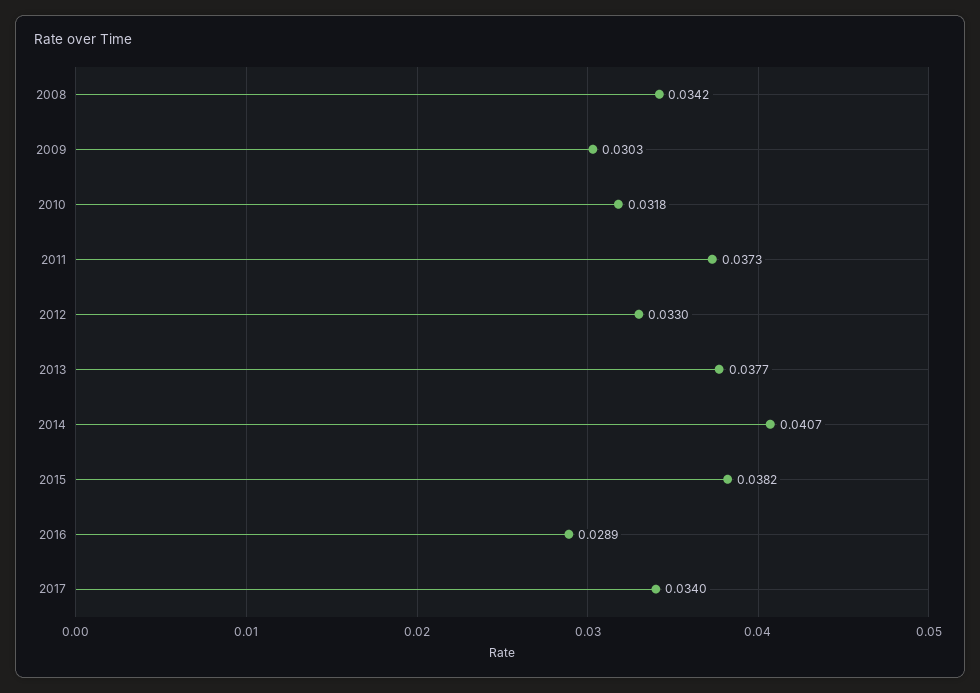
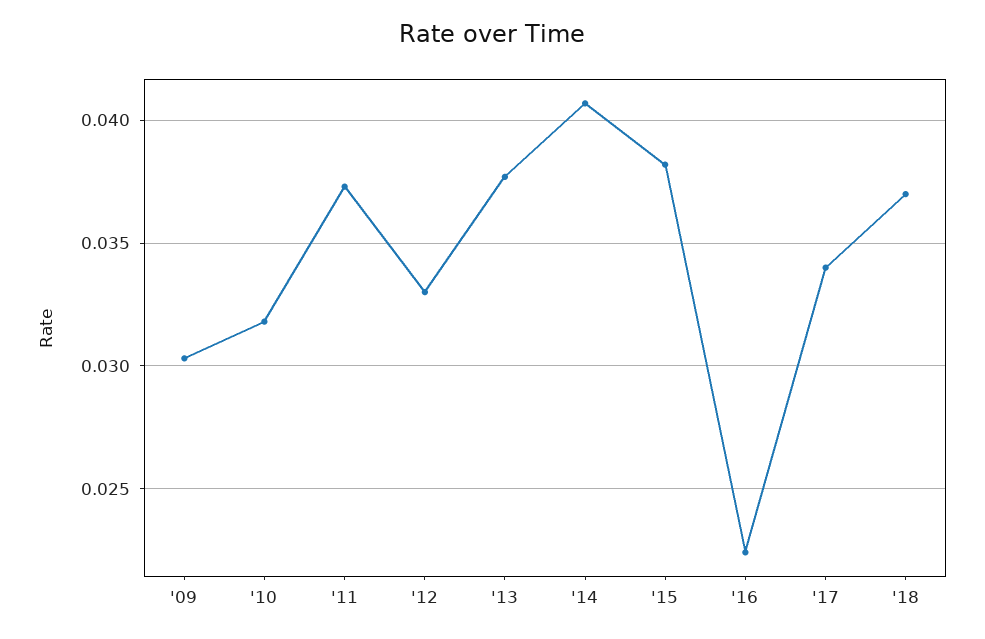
2008: 0.0342 -> none
2016: 0.0289 -> 0.0225
'18: none -> 0.037

